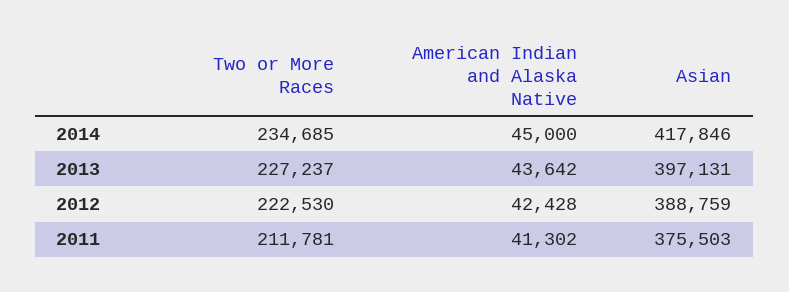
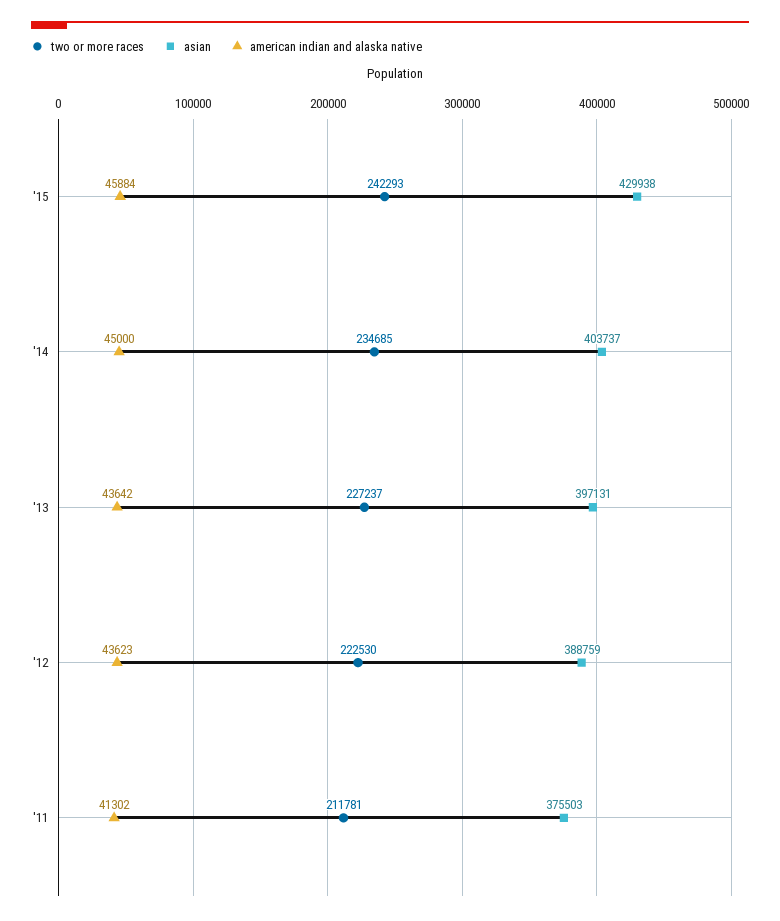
Asian, 2014: 417846 -> 403737
American Indian and Alaska Native, 2012: 42428 -> 43623
Two or More Races, '15: none -> 242293
Asian, '15: none -> 429938
American Indian and Alaska Native, '15: none -> 45884

